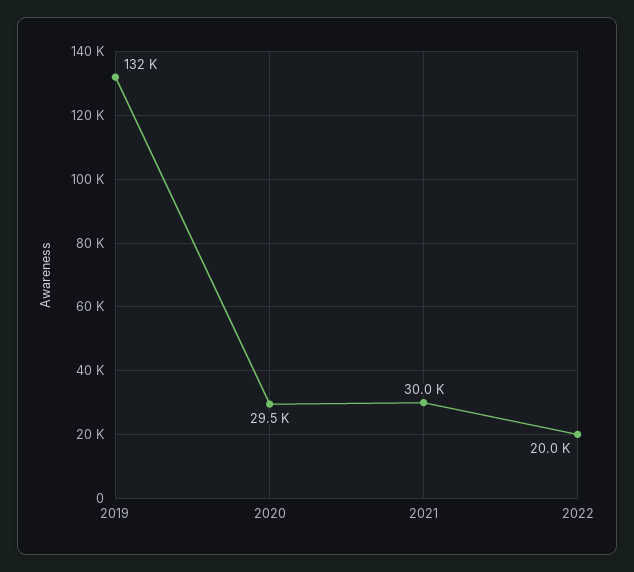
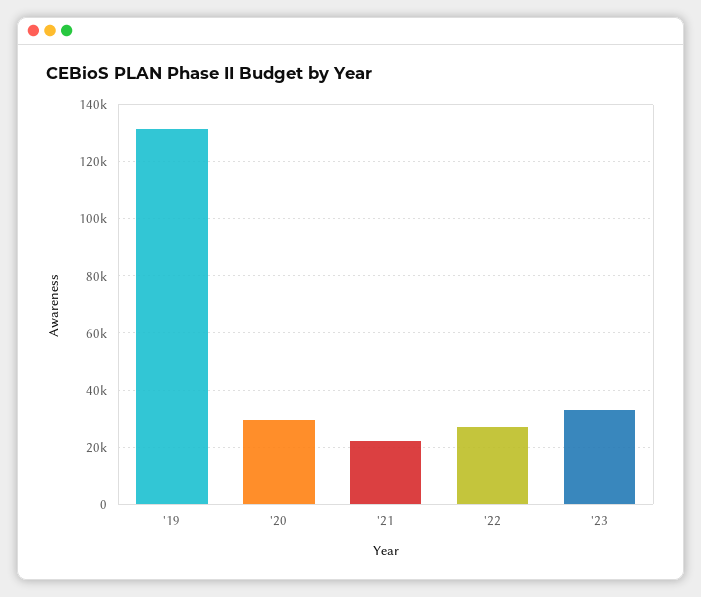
2021: 30000 -> 22500
2022: 20000 -> 27500
'23: none -> 32500

